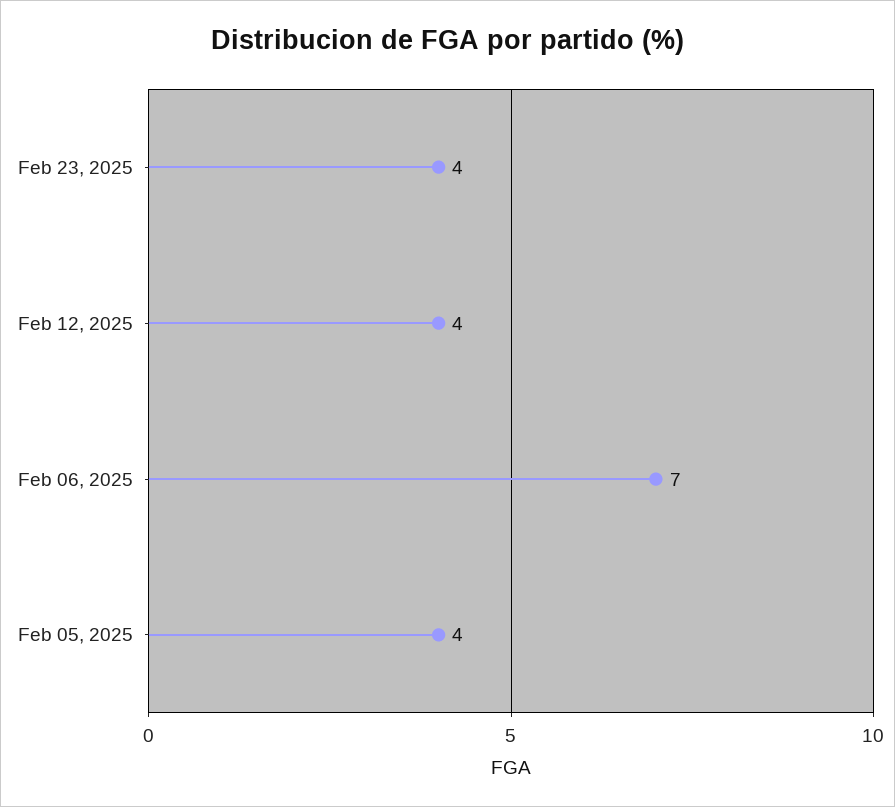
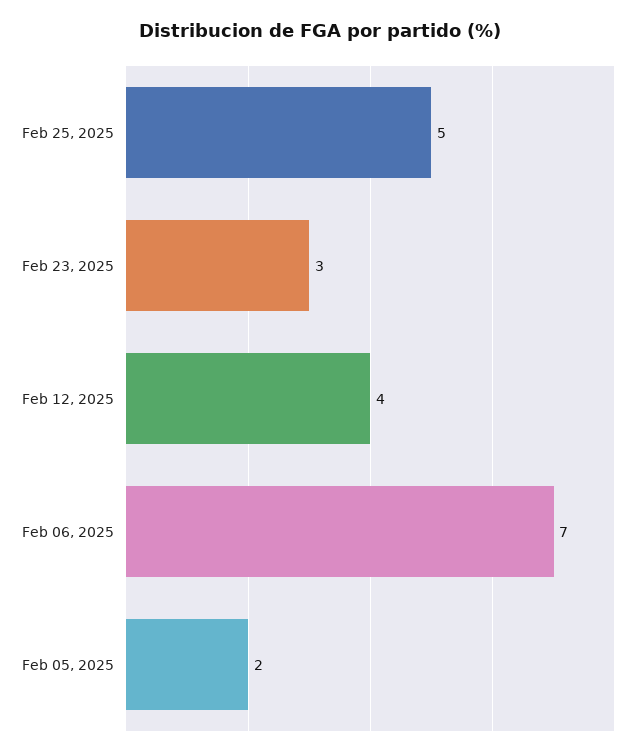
Feb 23, 2025: 4 -> 3
Feb 05, 2025: 4 -> 2
Feb 25, 2025: none -> 5

